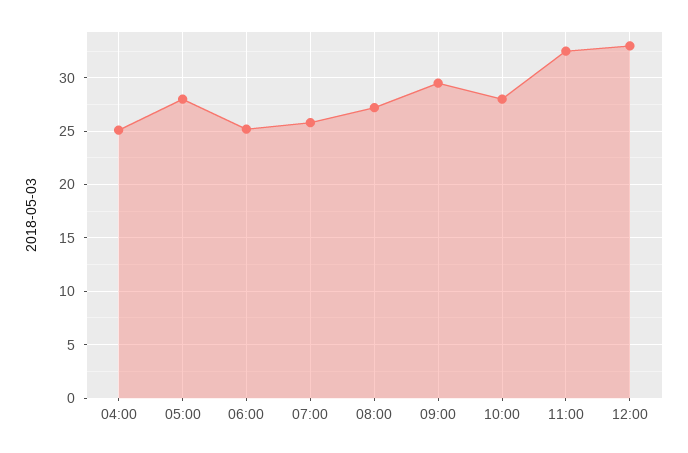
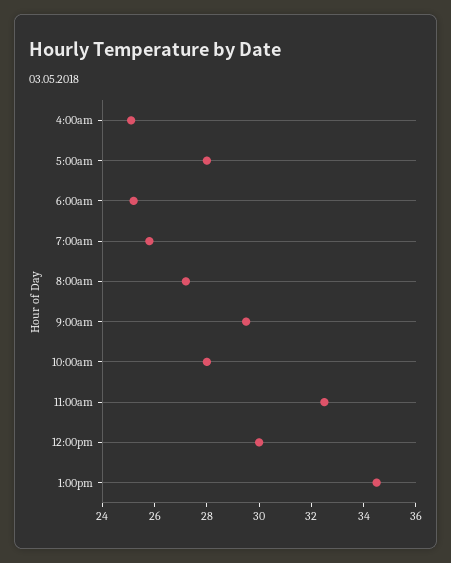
12:00: 33 -> 30
1:00pm: none -> 34.5

